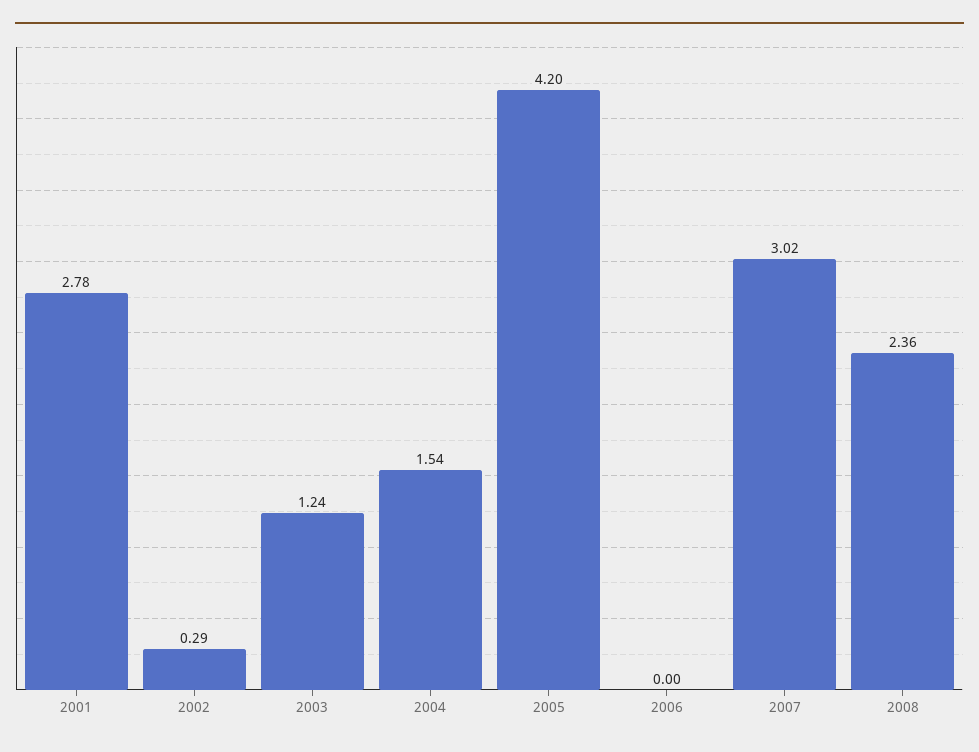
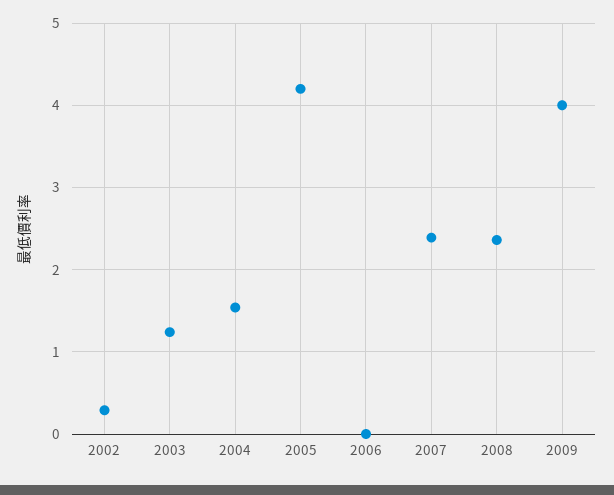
2001: 2.78 -> none
2007: 3.02 -> 2.4
2009: none -> 4

